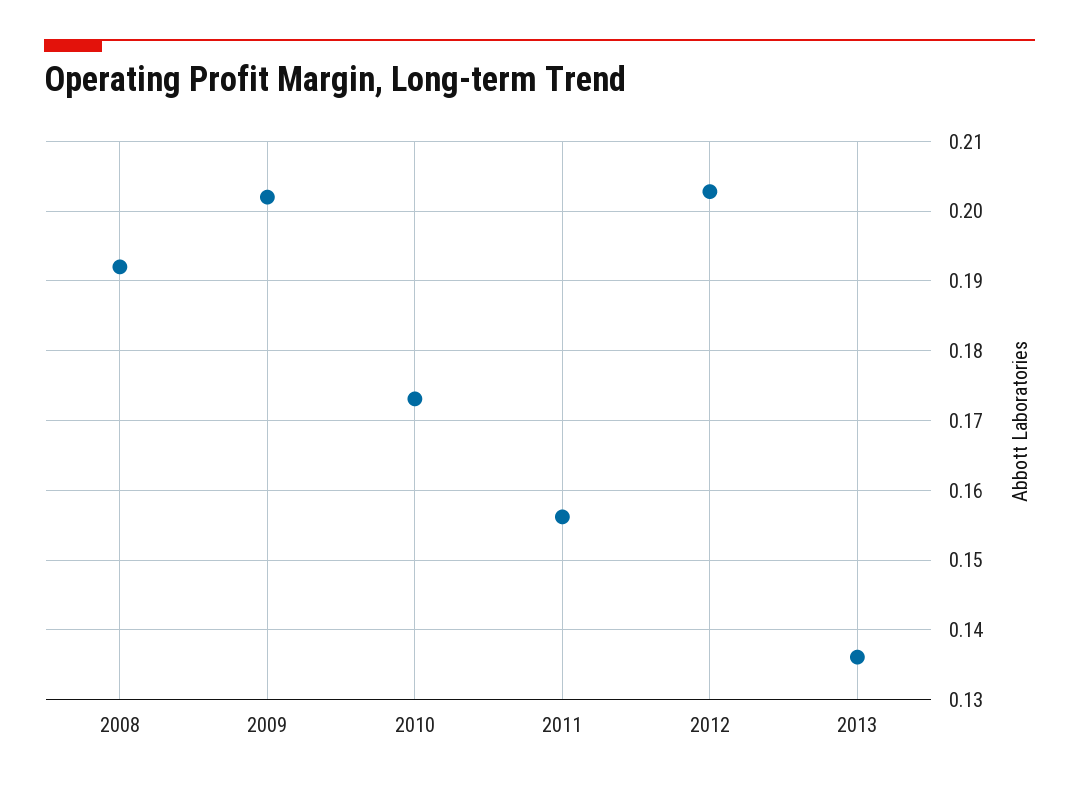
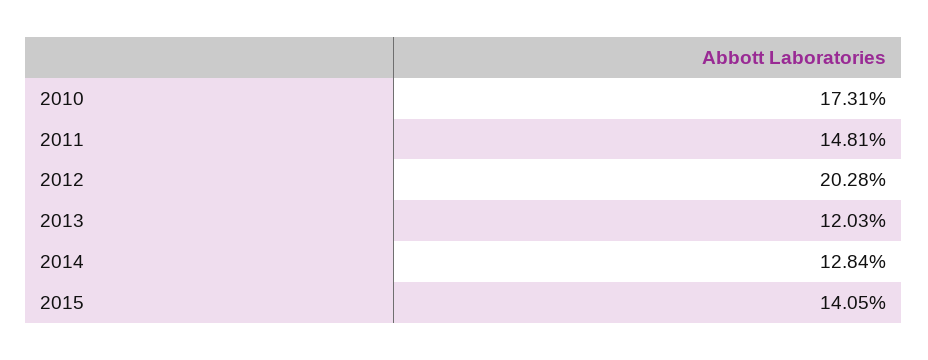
2008: 0.192 -> none
2009: 0.202 -> none
2011: 0.156 -> 0.1481
2013: 0.136 -> 0.1203
2014: none -> 0.1284
2015: none -> 0.1405

